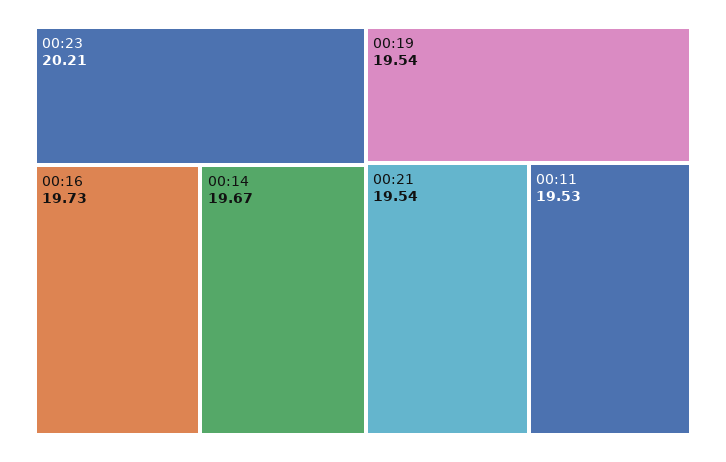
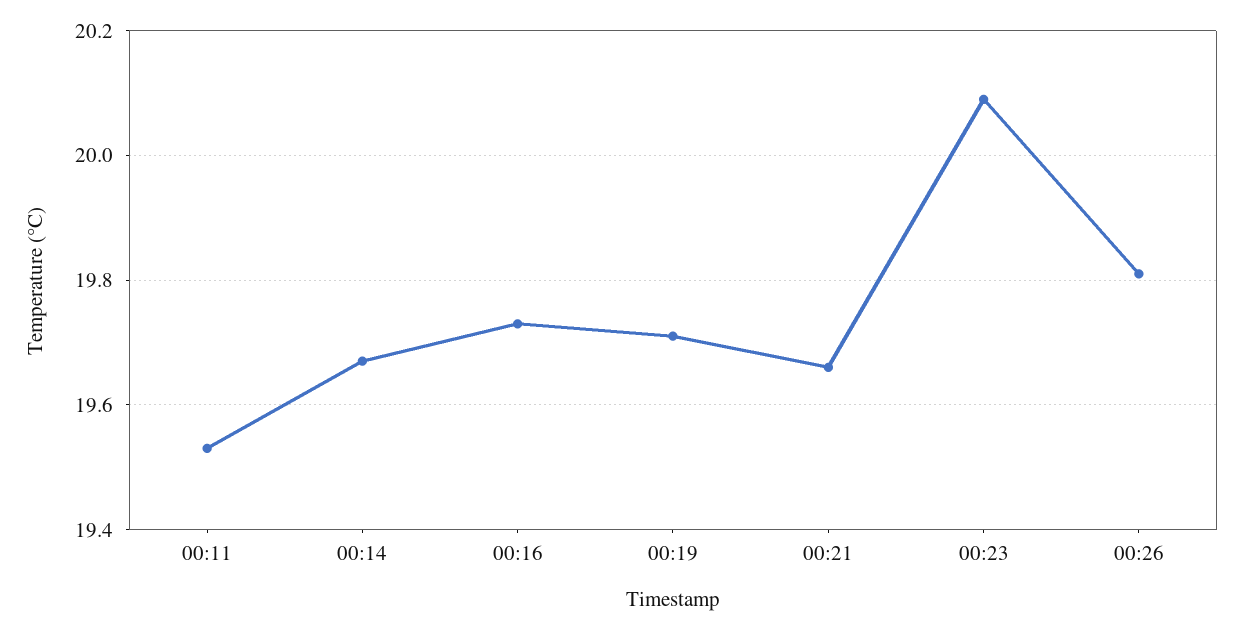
00:23: 20.21 -> 20.1
00:19: 19.54 -> 19.7
00:21: 19.54 -> 19.65
00:26: none -> 19.8

